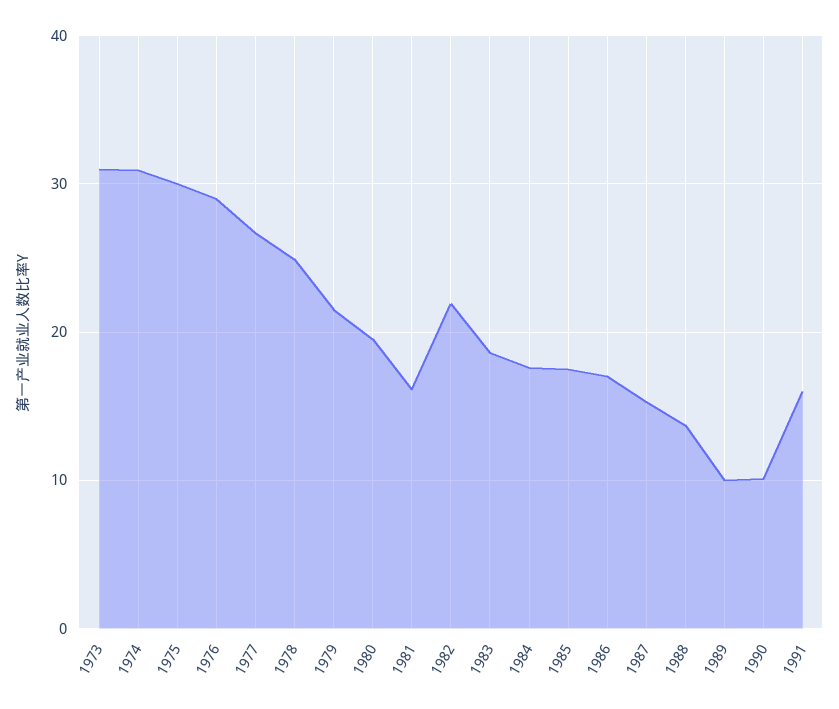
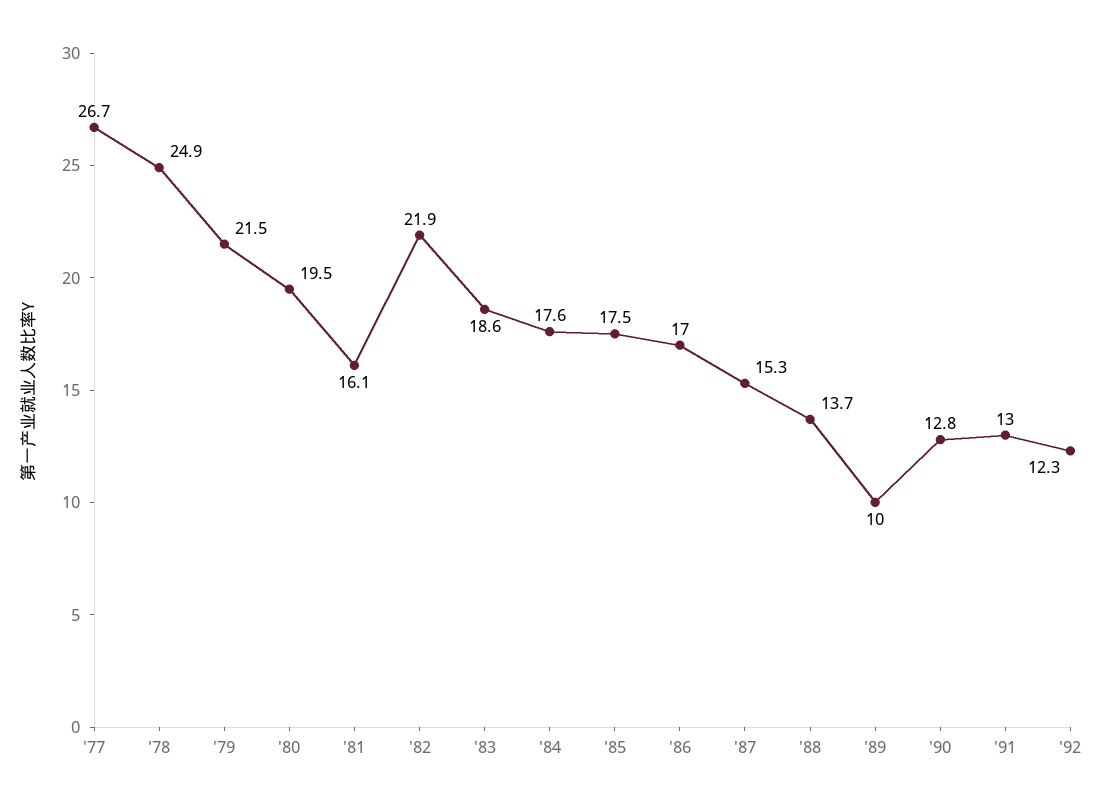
1973: 31 -> none
1974: 31 -> none
1975: 30 -> none
1976: 29 -> none
1990: 10 -> 12.8
1991: 16 -> 13
'92: none -> 12.3

